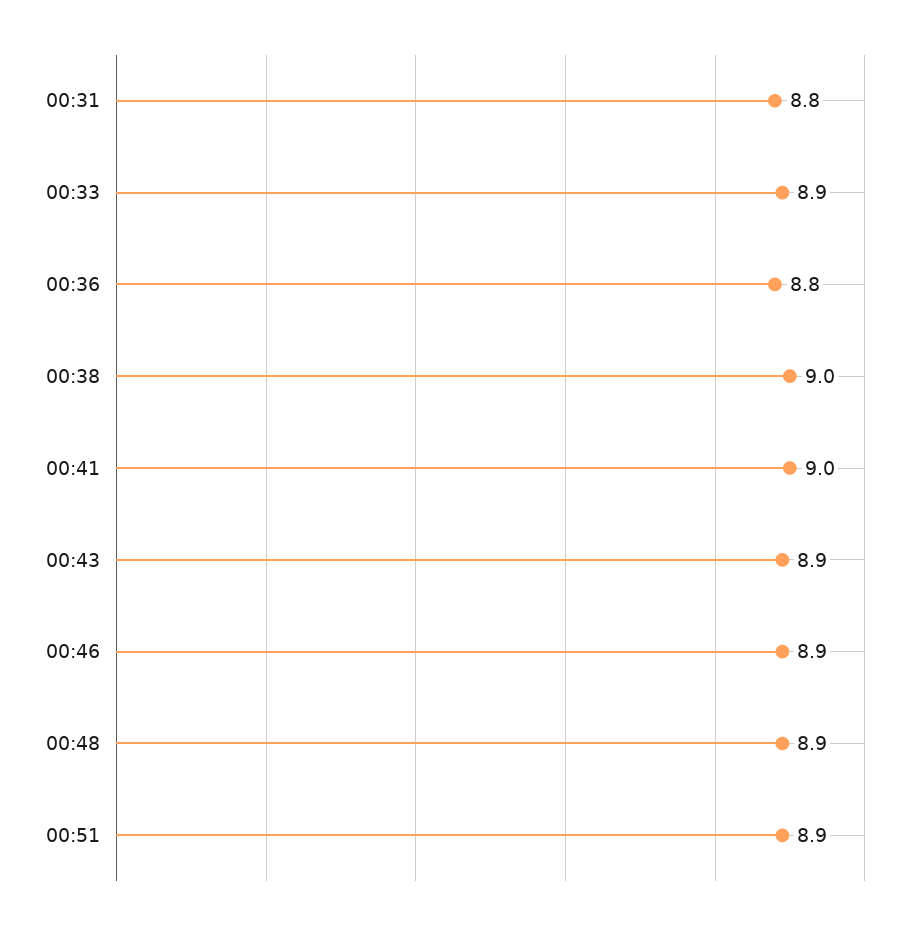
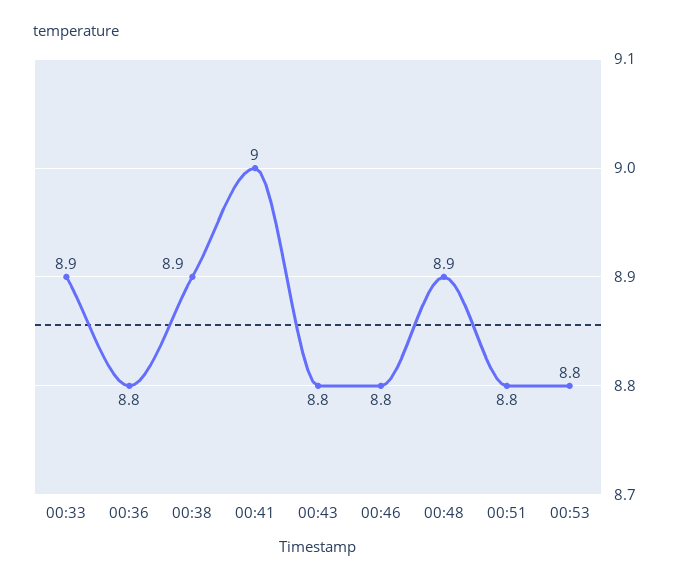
00:31: 8.8 -> none
00:38: 9 -> 8.9
00:43: 8.9 -> 8.8
00:46: 8.9 -> 8.8
00:51: 8.9 -> 8.8
00:53: none -> 8.8

